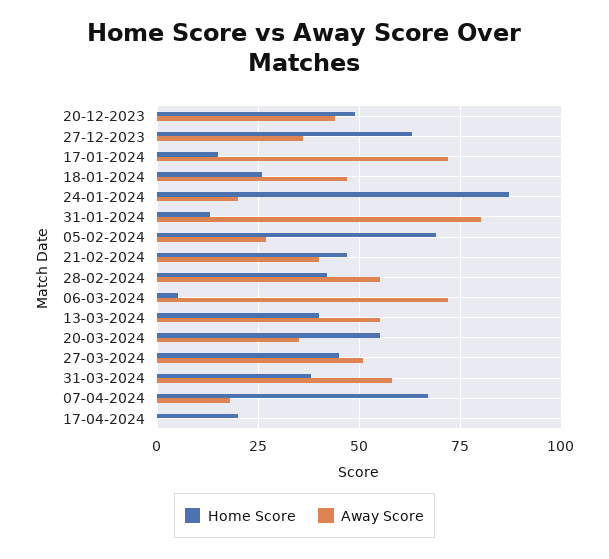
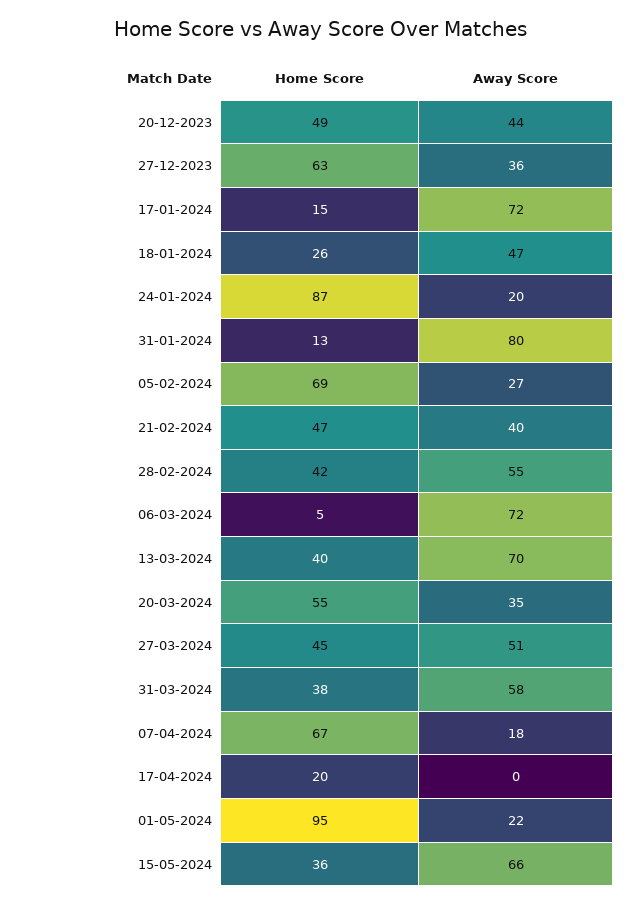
Away Score, 13-03-2024: 55 -> 70
Home Score, 01-05-2024: none -> 95
Away Score, 01-05-2024: none -> 22
Home Score, 15-05-2024: none -> 36
Away Score, 15-05-2024: none -> 66

